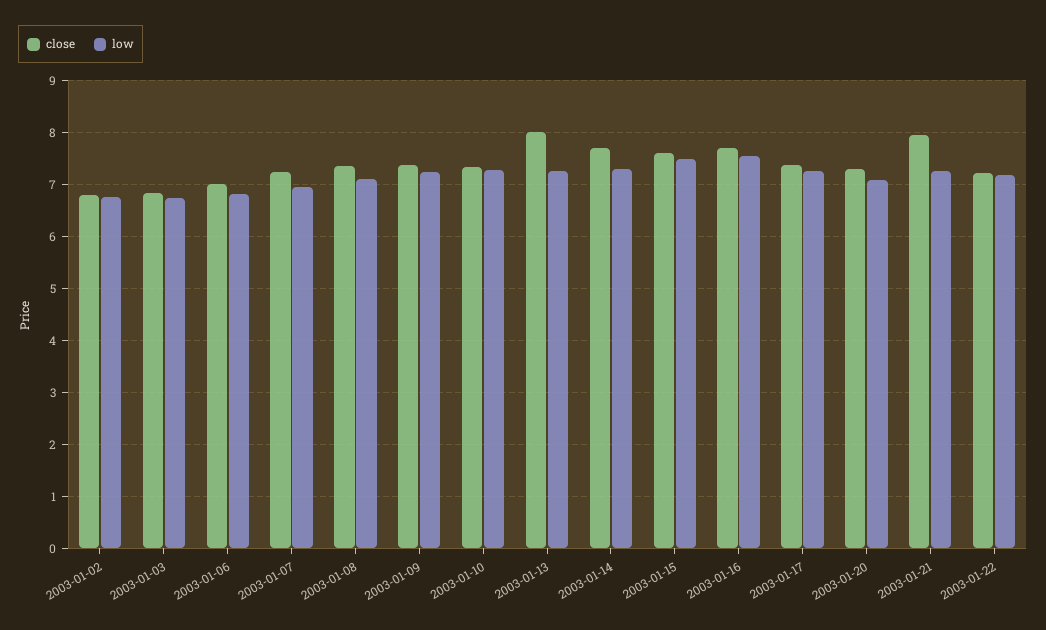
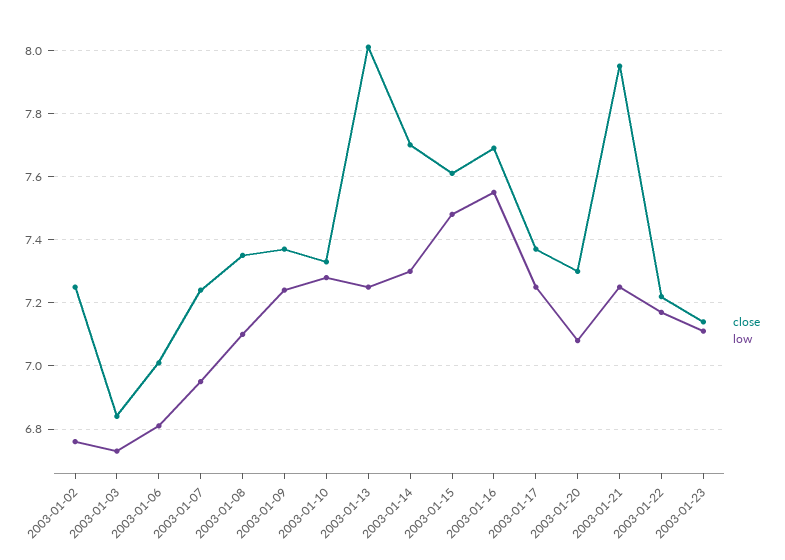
close, 2003-01-02: 6.8 -> 7.25
close, 2003-01-23: none -> 7.15
low, 2003-01-23: none -> 7.1

